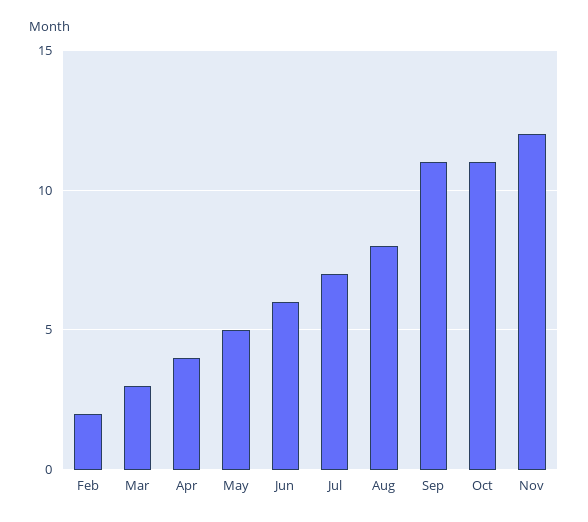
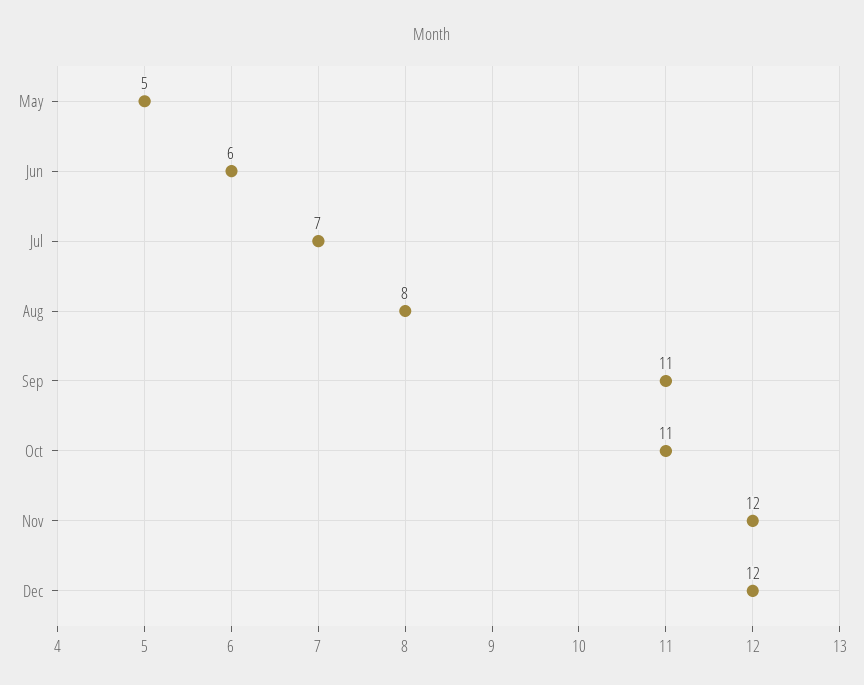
Feb: 2 -> none
Mar: 3 -> none
Apr: 4 -> none
Dec: none -> 12

